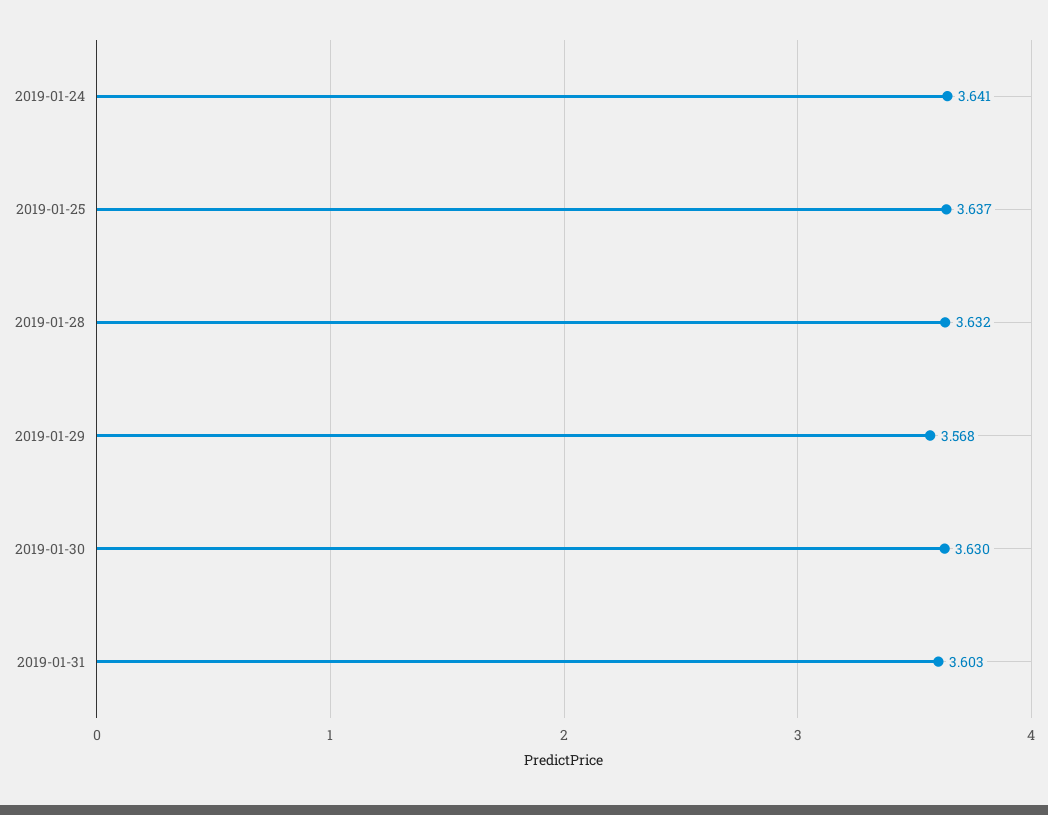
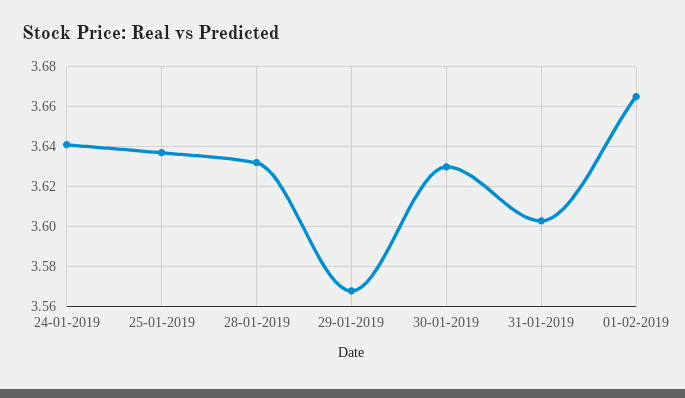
01-02-2019: none -> 3.665

